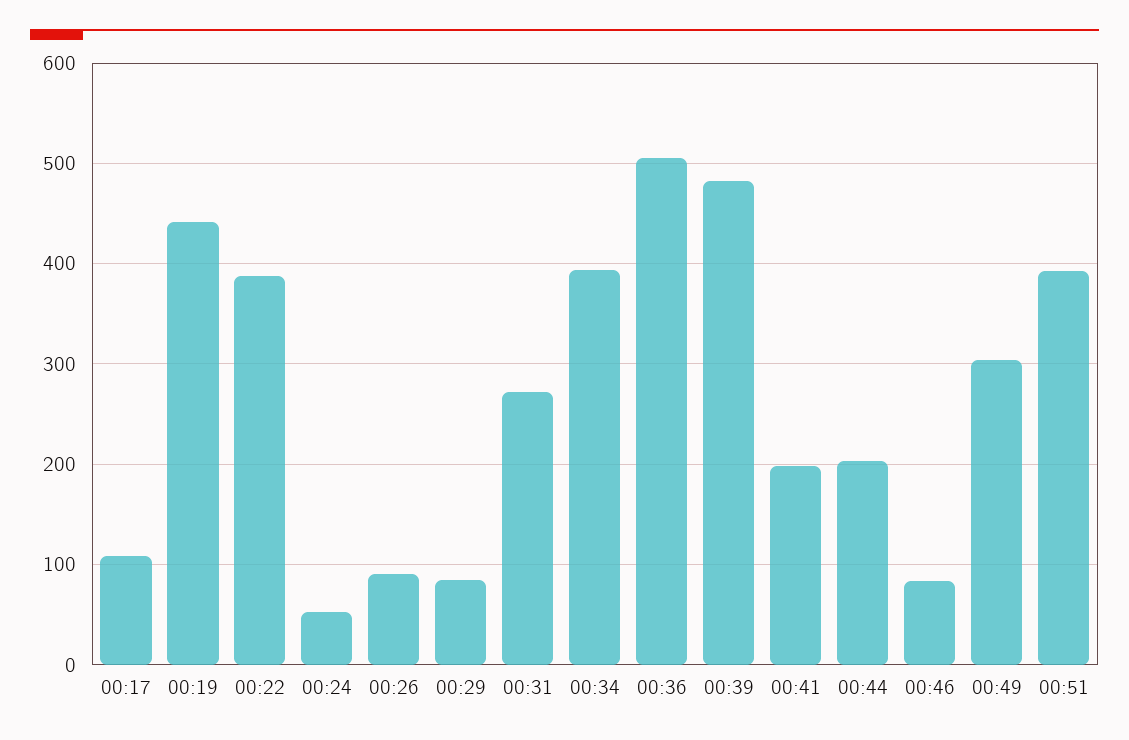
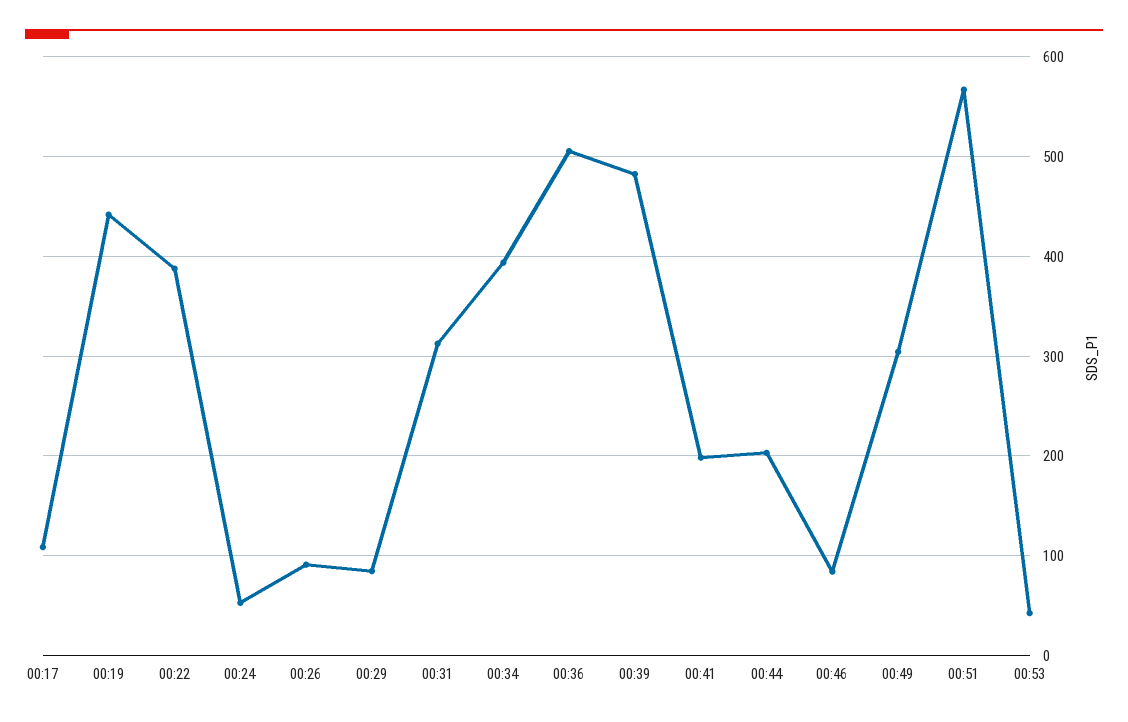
00:31: 270 -> 310
00:51: 390 -> 570
00:53: none -> 40

